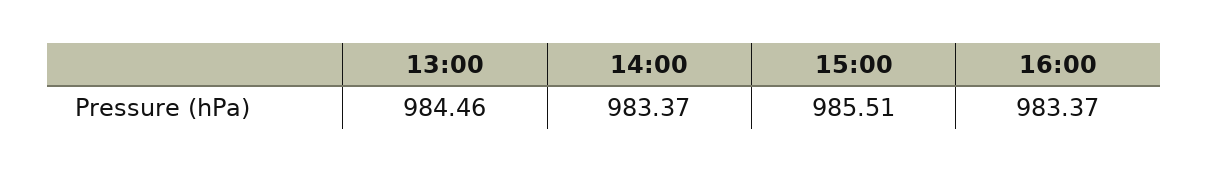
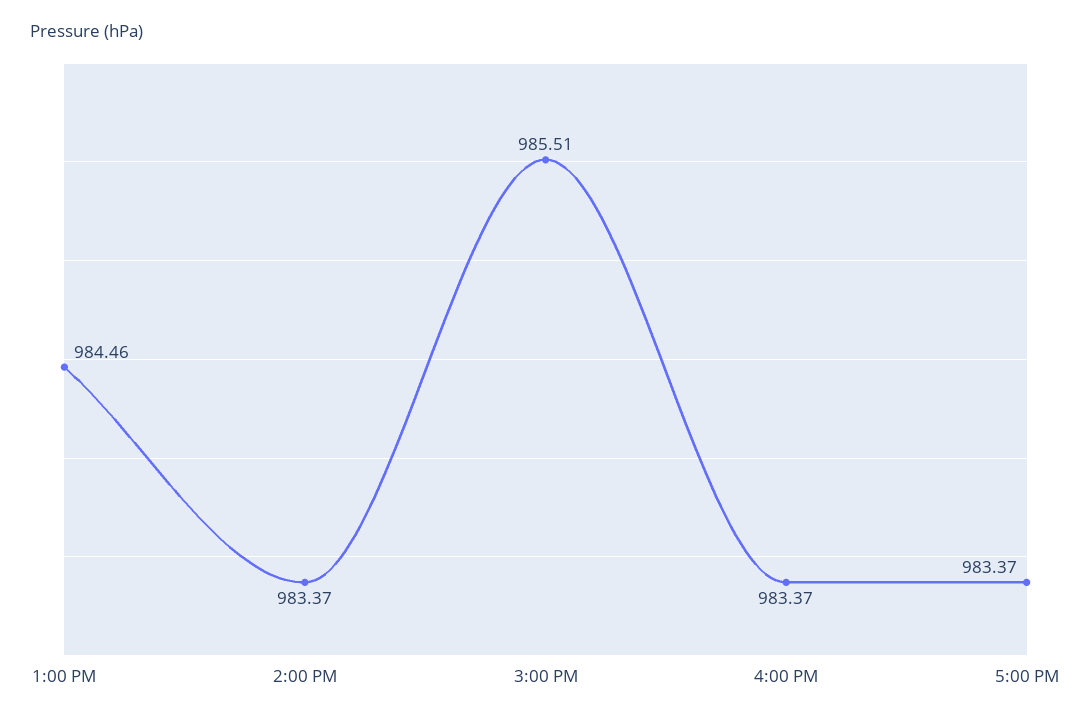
5:00 PM: none -> 983.37

